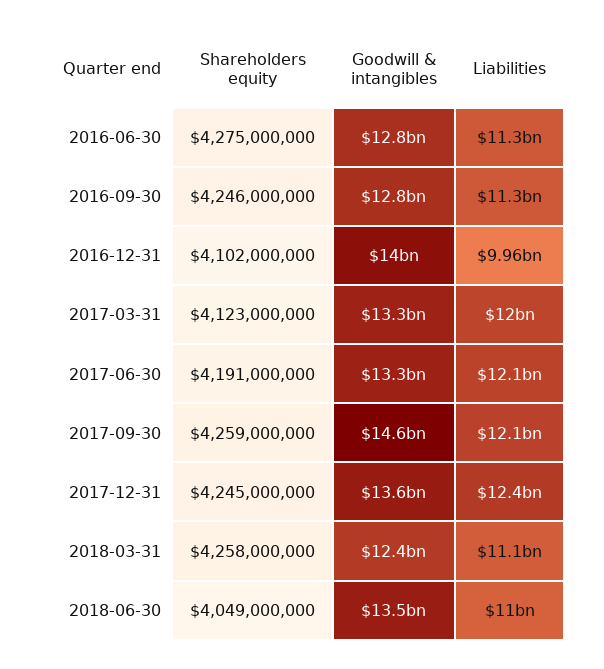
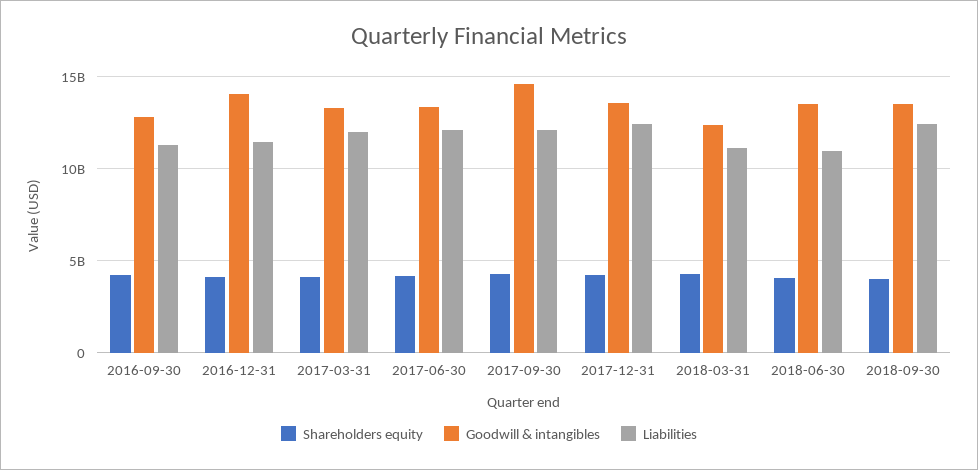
Shareholders equity, 2016-06-30: 4275000000 -> none
Goodwill & intangibles, 2016-06-30: 12800000000 -> none
Liabilities, 2016-06-30: 11300000000 -> none
Liabilities, 2016-12-31: 9960000000 -> 11500000000
Shareholders equity, 2018-09-30: none -> 4000000000
Goodwill & intangibles, 2018-09-30: none -> 13500000000
Liabilities, 2018-09-30: none -> 12500000000

